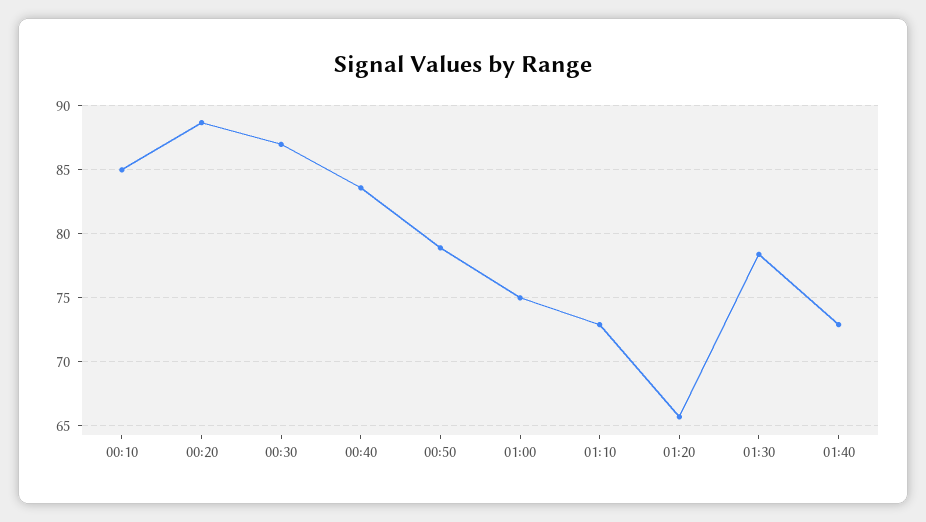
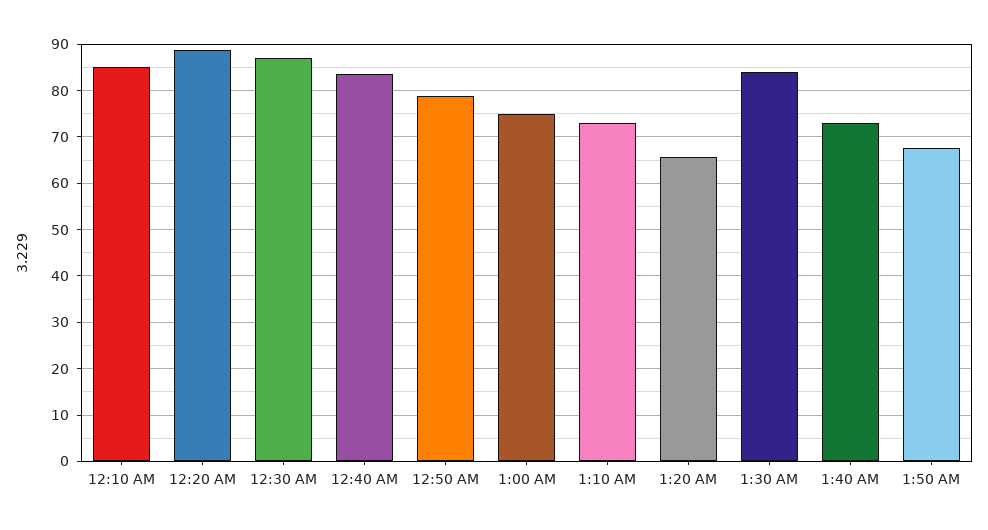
01:30: 78.5 -> 84
1:50 AM: none -> 68

